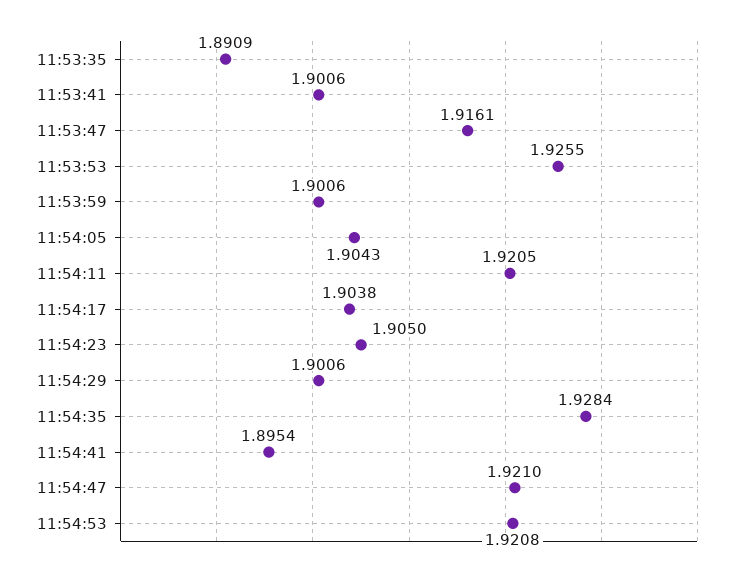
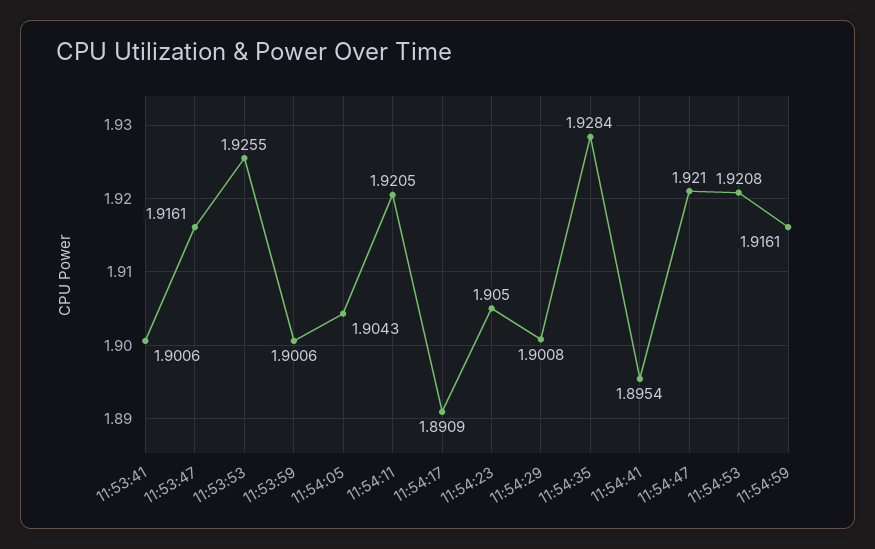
11:53:35: 1.8909 -> none
11:54:17: 1.9038 -> 1.8909
11:54:29: 1.9006 -> 1.9008
11:54:59: none -> 1.9161

